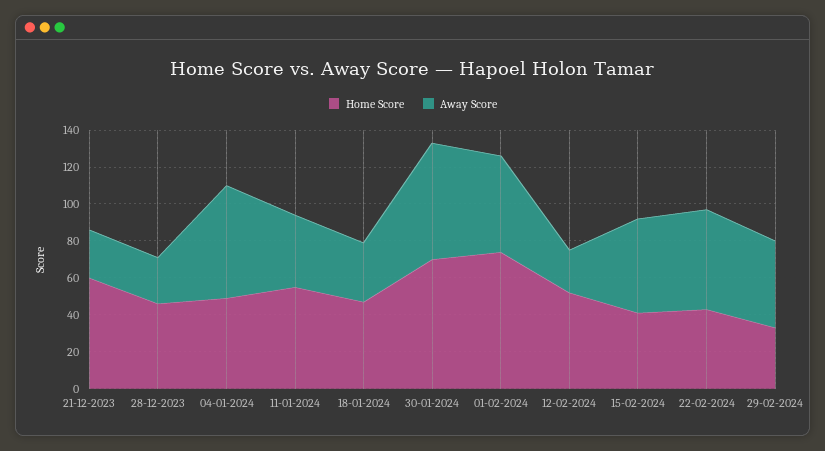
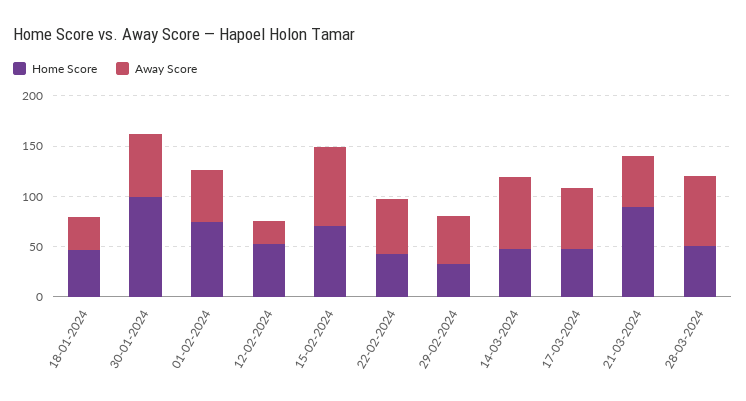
Home Score, 21-12-2023: 60 -> none
Away Score, 21-12-2023: 25 -> none
Home Score, 28-12-2023: 45 -> none
Away Score, 28-12-2023: 25 -> none
Home Score, 04-01-2024: 50 -> none
Away Score, 04-01-2024: 60 -> none
Home Score, 11-01-2024: 55 -> none
Away Score, 11-01-2024: 40 -> none
Home Score, 30-01-2024: 70 -> 100
Home Score, 15-02-2024: 40 -> 70
Away Score, 15-02-2024: 50 -> 80
Home Score, 14-03-2024: none -> 50
Away Score, 14-03-2024: none -> 70
Home Score, 17-03-2024: none -> 50
Away Score, 17-03-2024: none -> 60
Home Score, 21-03-2024: none -> 90
Away Score, 21-03-2024: none -> 50
Home Score, 28-03-2024: none -> 50
Away Score, 28-03-2024: none -> 70

